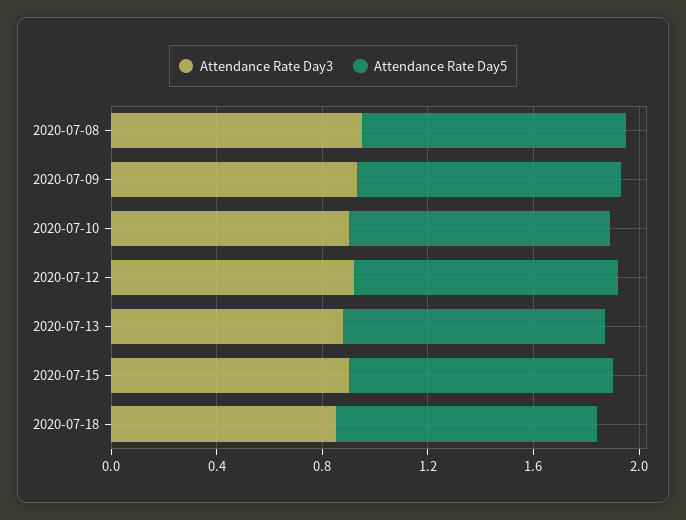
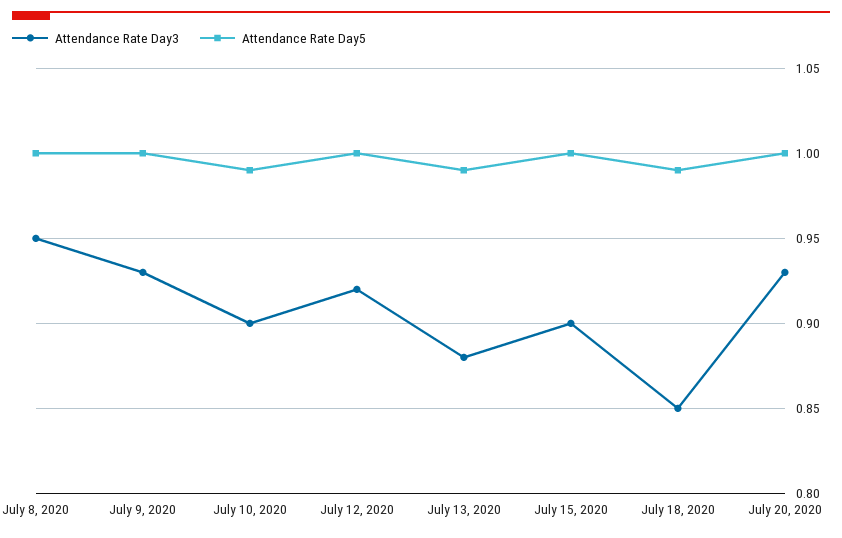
Attendance Rate Day3, July 20, 2020: none -> 0.93
Attendance Rate Day5, July 20, 2020: none -> 1

